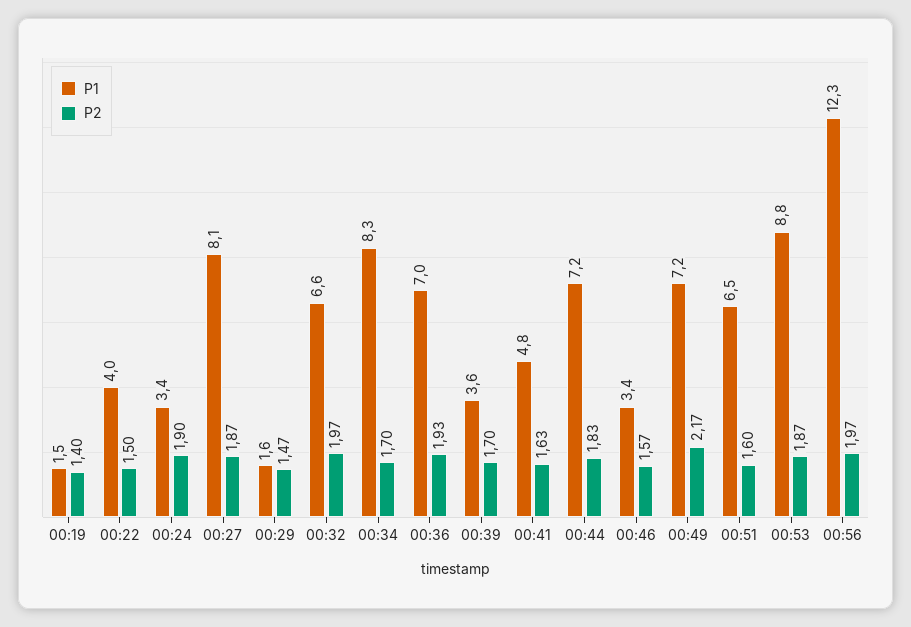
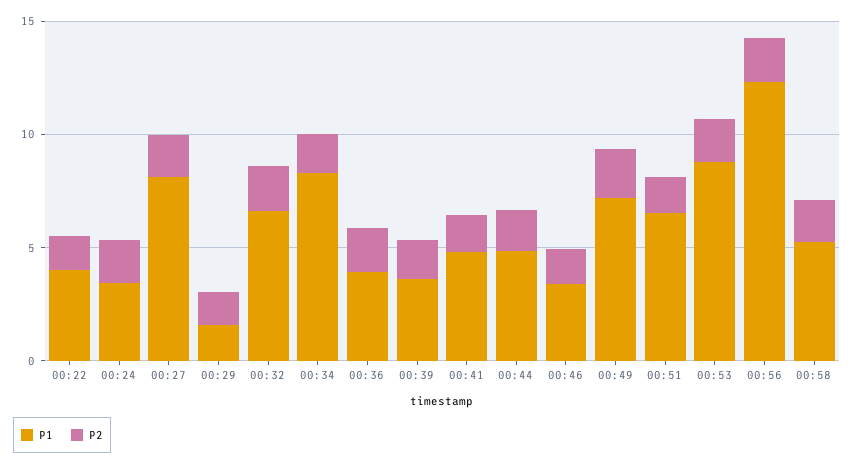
P1, 00:19: 1.5 -> none
P2, 00:19: 1.4 -> none
P1, 00:36: 7 -> 4
P1, 00:44: 7.2 -> 5
P1, 00:58: none -> 5
P2, 00:58: none -> 2

